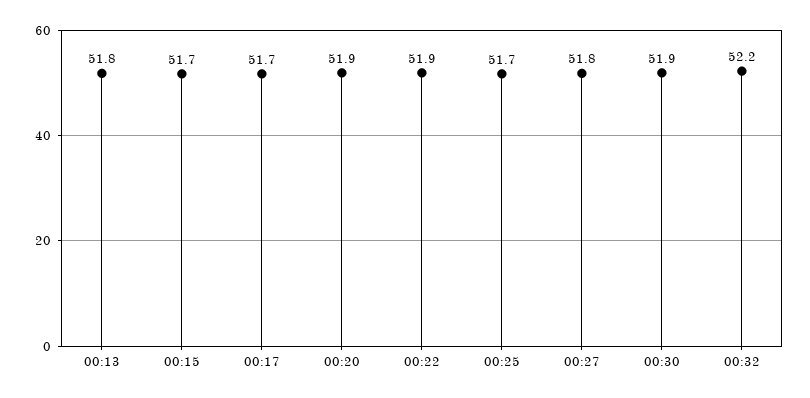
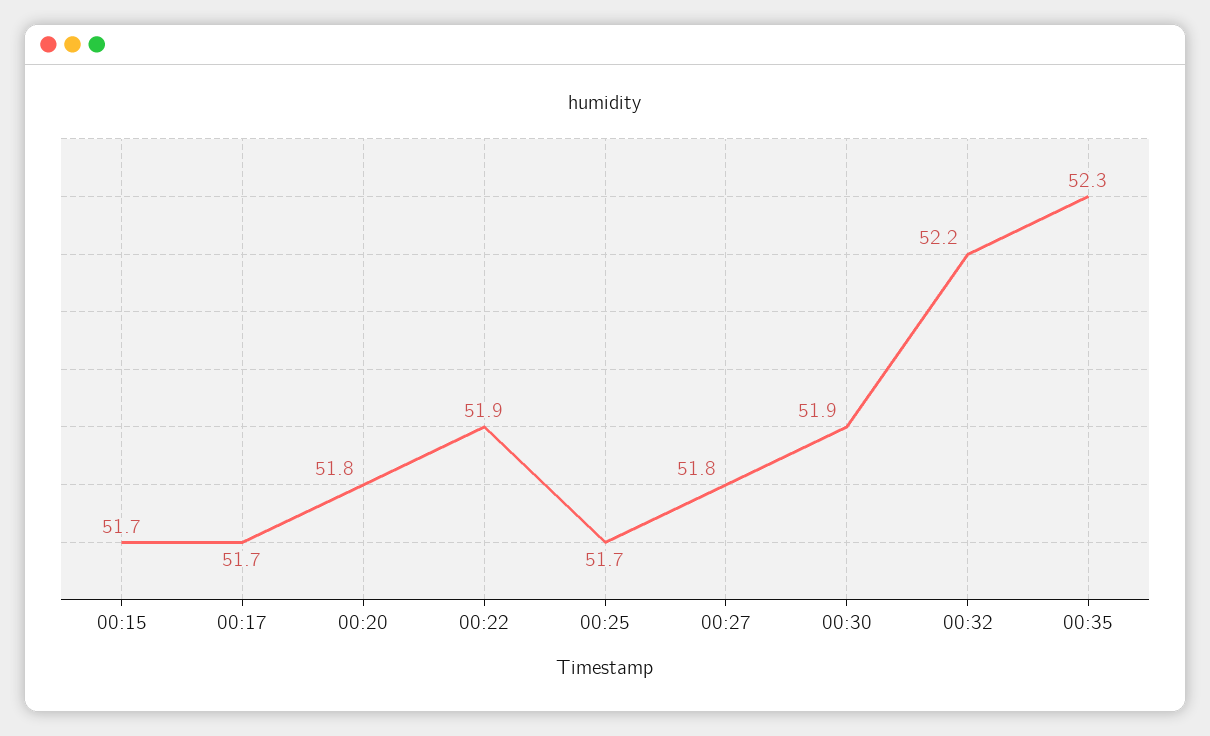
00:13: 51.8 -> none
00:20: 51.9 -> 51.8
00:35: none -> 52.3

